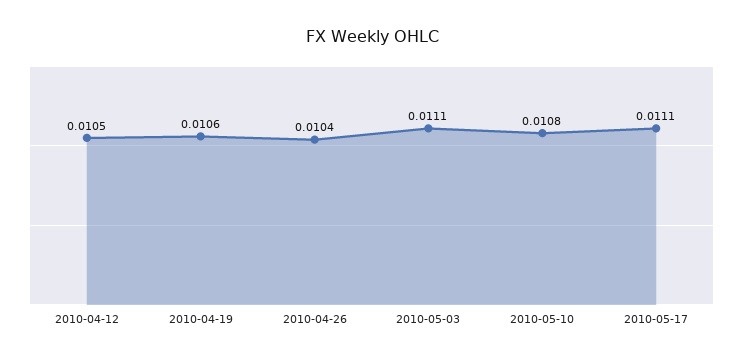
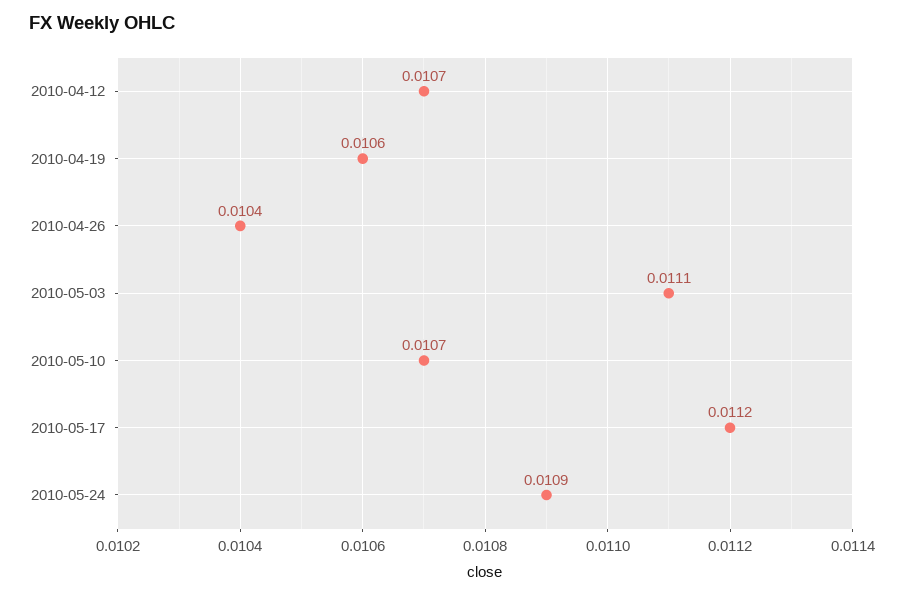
2010-04-12: 0.0105 -> 0.0107
2010-05-10: 0.0108 -> 0.0107
2010-05-17: 0.0111 -> 0.0112
2010-05-24: none -> 0.0109

